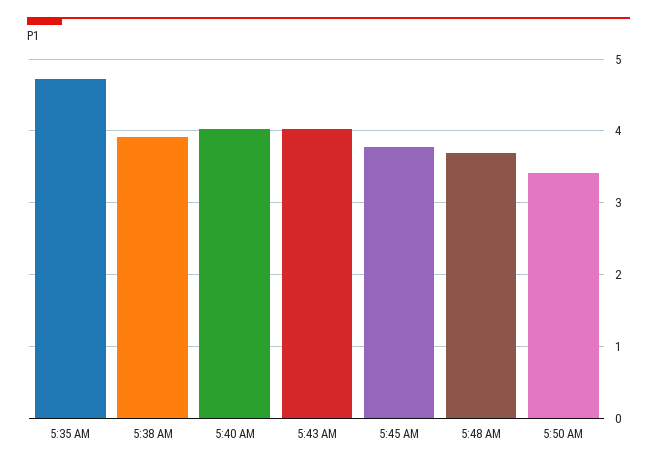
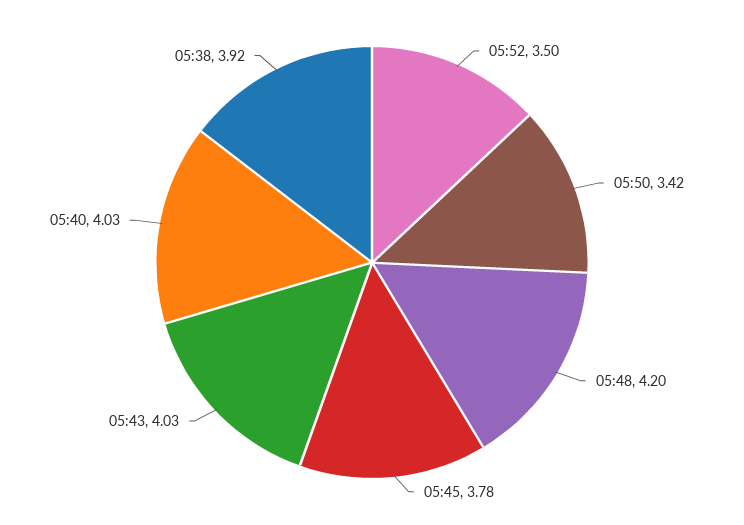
5:35 AM: 4.7 -> none
5:48 AM: 3.7 -> 4.2
05:52: none -> 3.5

